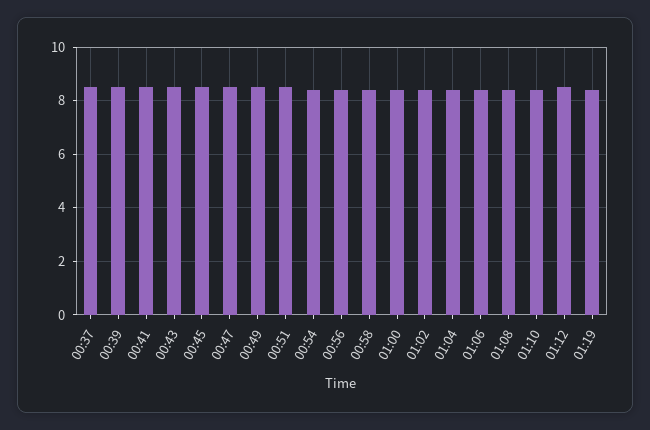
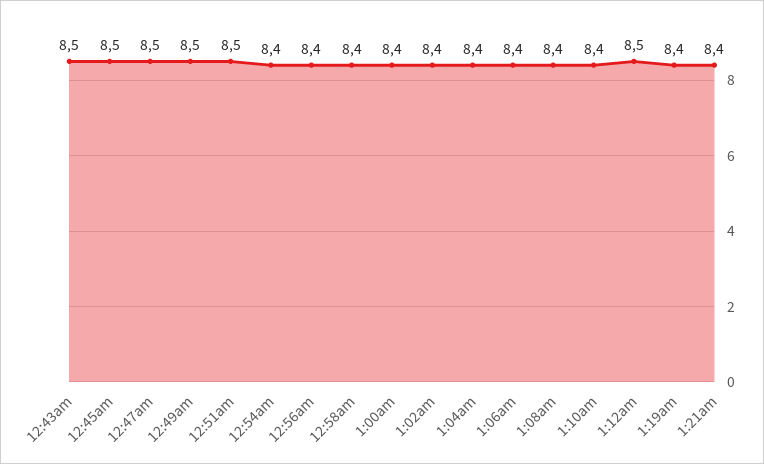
00:37: 8.5 -> none
00:39: 8.5 -> none
00:41: 8.5 -> none
1:21am: none -> 8.4

